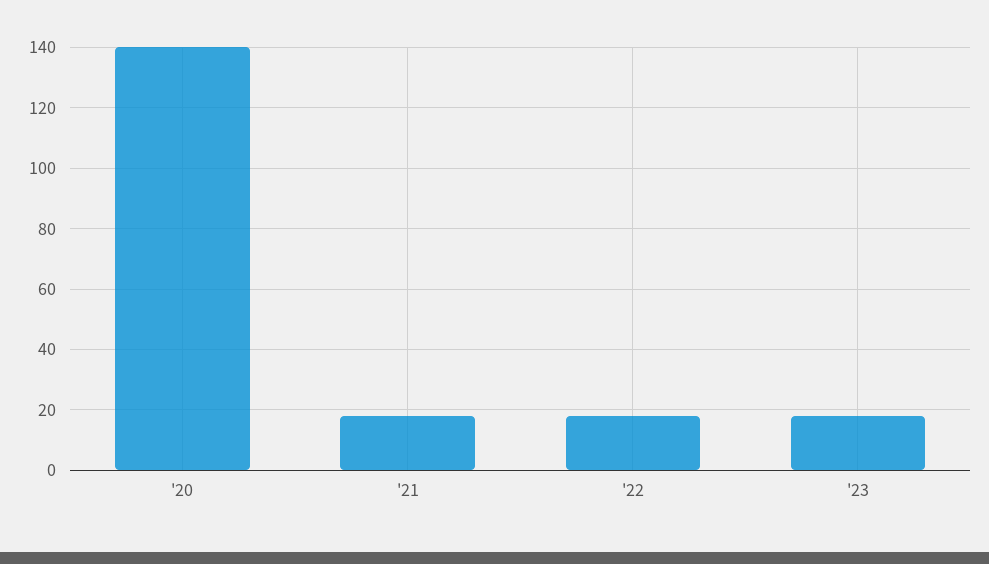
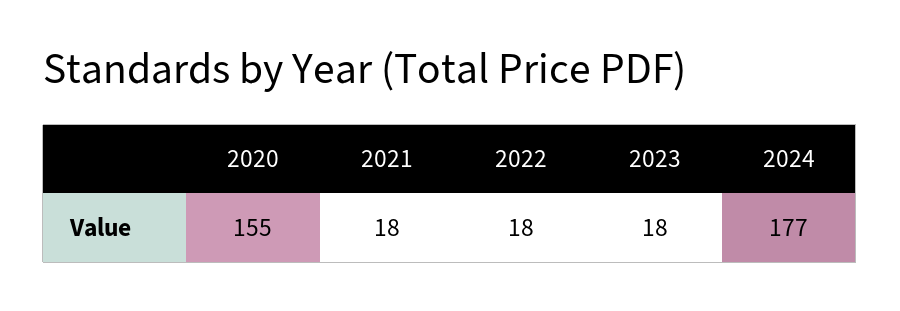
'20: 140 -> 155
2024: none -> 177

